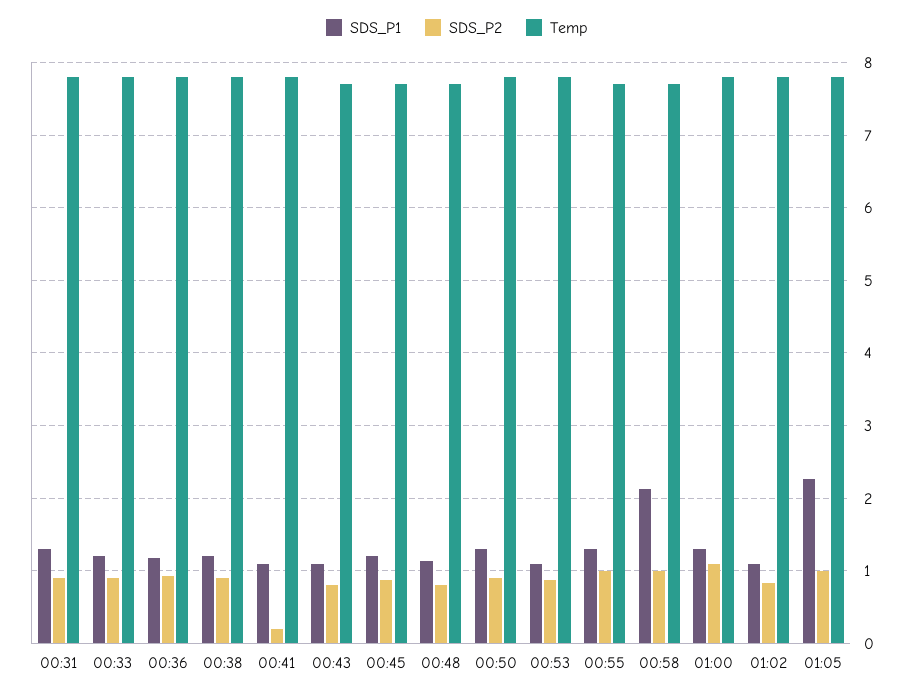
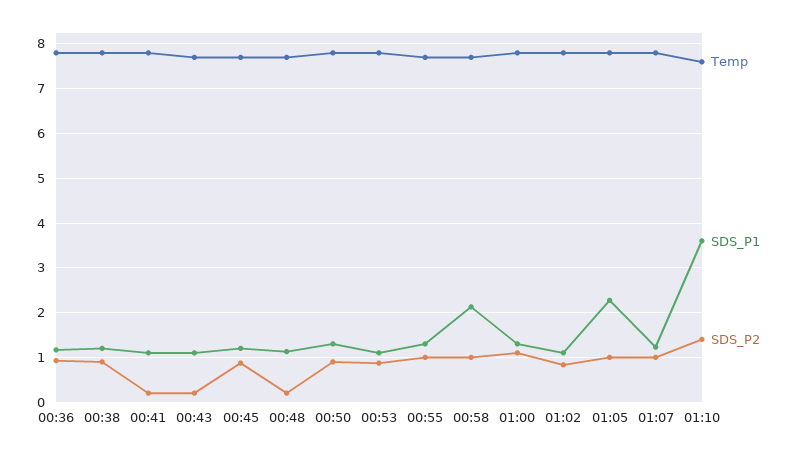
SDS_P1, 00:31: 1.3 -> none
SDS_P2, 00:31: 0.9 -> none
Temp, 00:31: 7.8 -> none
SDS_P1, 00:33: 1.2 -> none
SDS_P2, 00:33: 0.9 -> none
Temp, 00:33: 7.8 -> none
SDS_P2, 00:43: 0.8 -> 0.2
SDS_P2, 00:48: 0.8 -> 0.2
Temp, 01:07: none -> 7.8
SDS_P1, 01:07: none -> 1.2
SDS_P2, 01:07: none -> 1
Temp, 01:10: none -> 7.6
SDS_P1, 01:10: none -> 3.6
SDS_P2, 01:10: none -> 1.4

